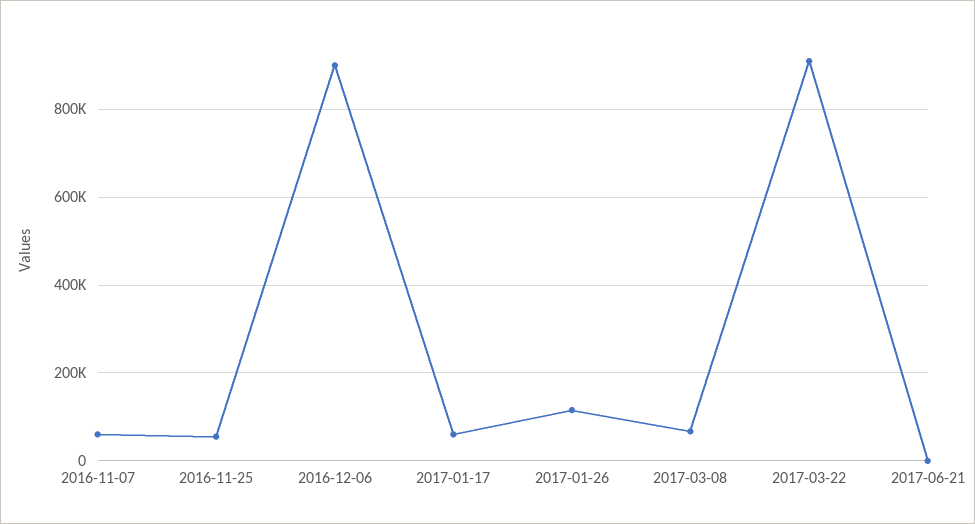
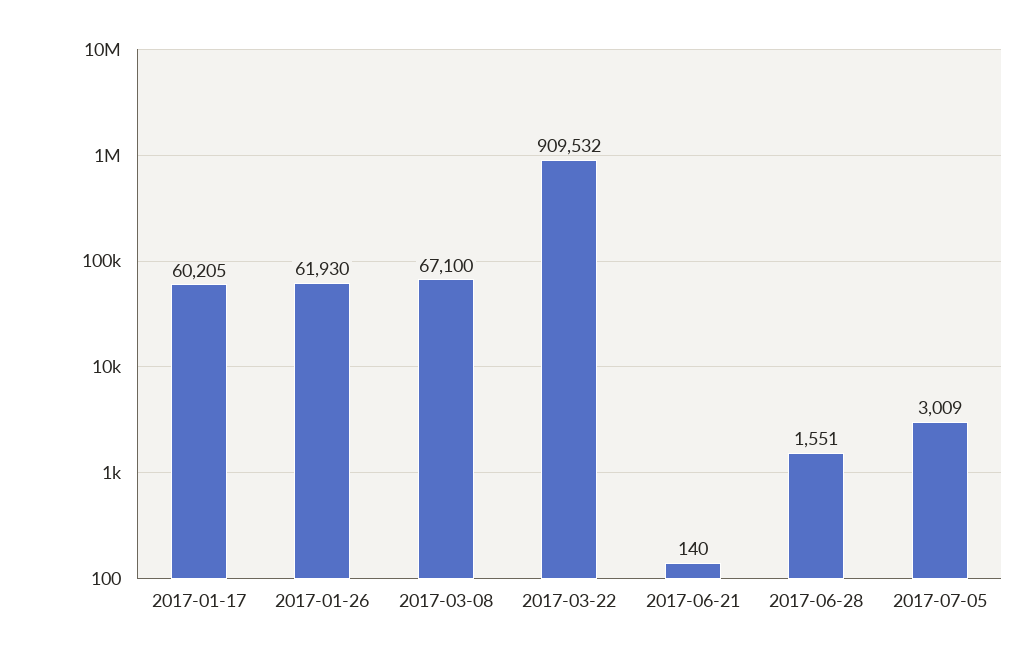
2016-11-07: 60000 -> none
2016-11-25: 60000 -> none
2016-12-06: 900000 -> none
2017-01-26: 120000 -> 61930
2017-06-28: none -> 1551
2017-07-05: none -> 3009

